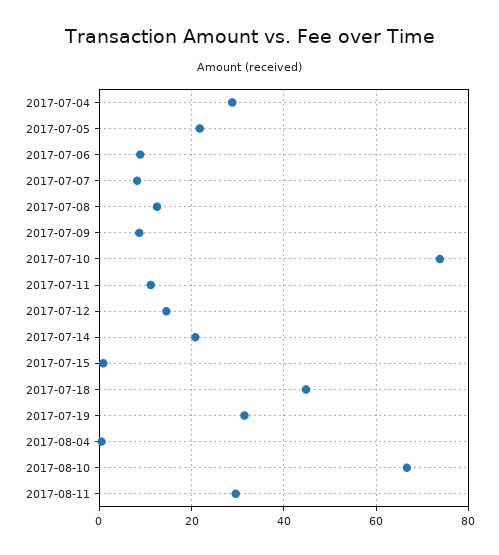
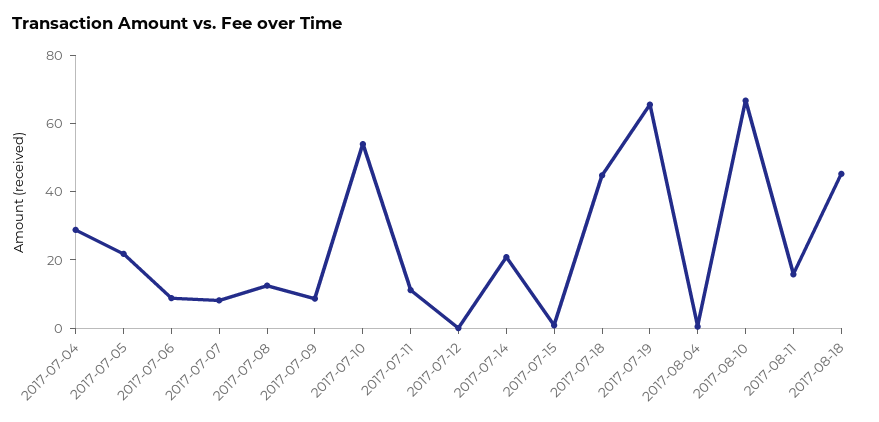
2017-07-10: 74 -> 55
2017-07-12: 14 -> 0
2017-07-19: 32 -> 65
2017-08-11: 30 -> 15
2017-08-18: none -> 45

